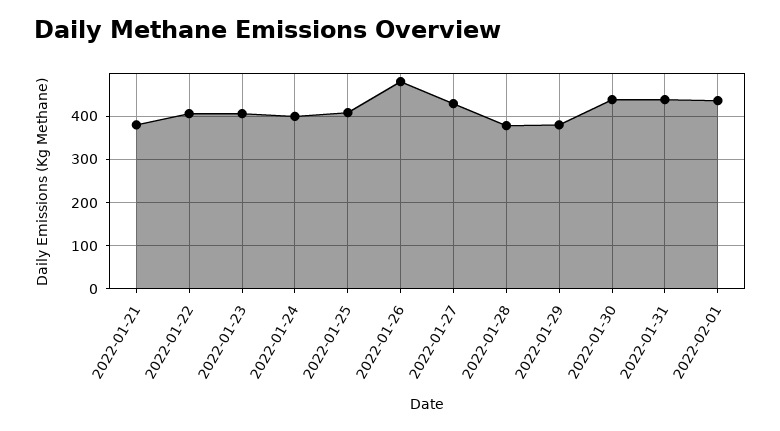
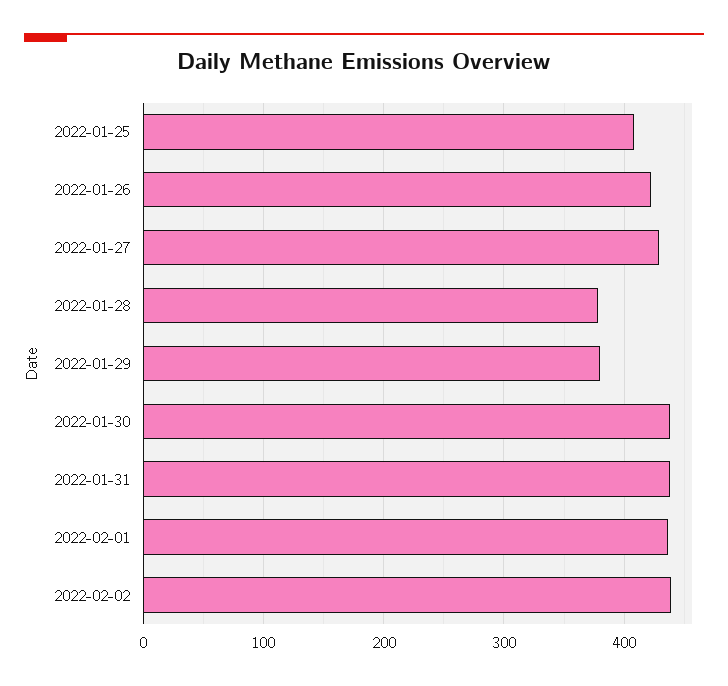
2022-01-21: 380 -> none
2022-01-22: 400 -> none
2022-01-23: 400 -> none
2022-01-24: 400 -> none
2022-01-26: 480 -> 420
2022-02-02: none -> 440

